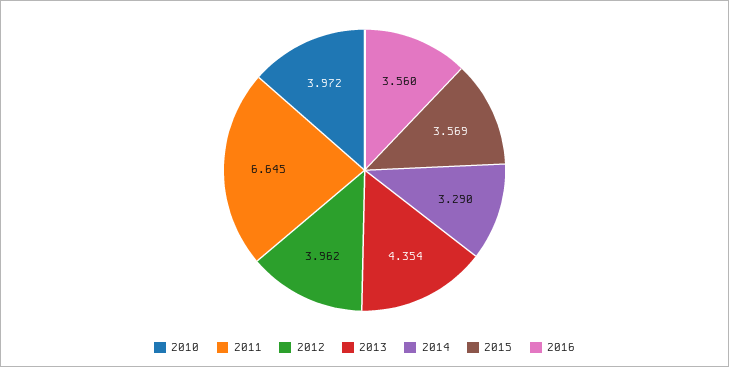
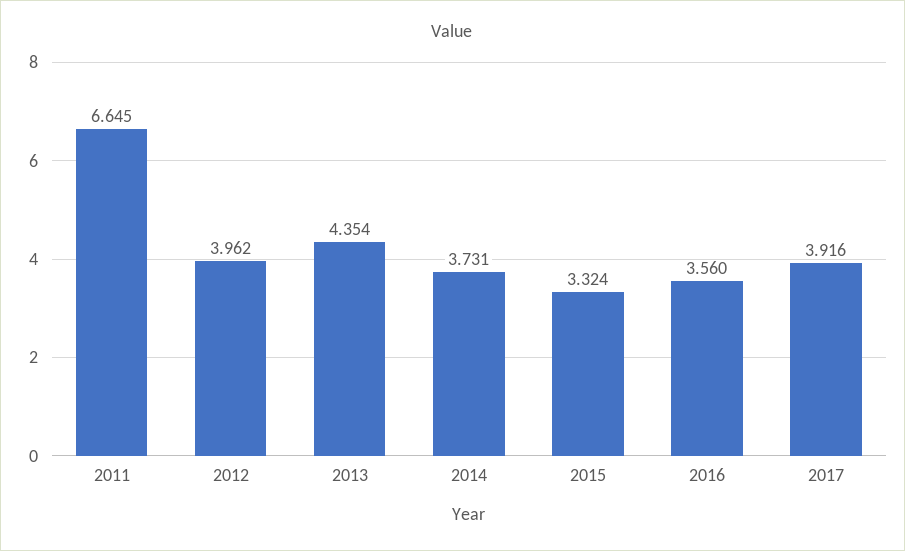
2010: 3.972 -> none
2014: 3.29 -> 3.731
2015: 3.569 -> 3.324
2017: none -> 3.916

